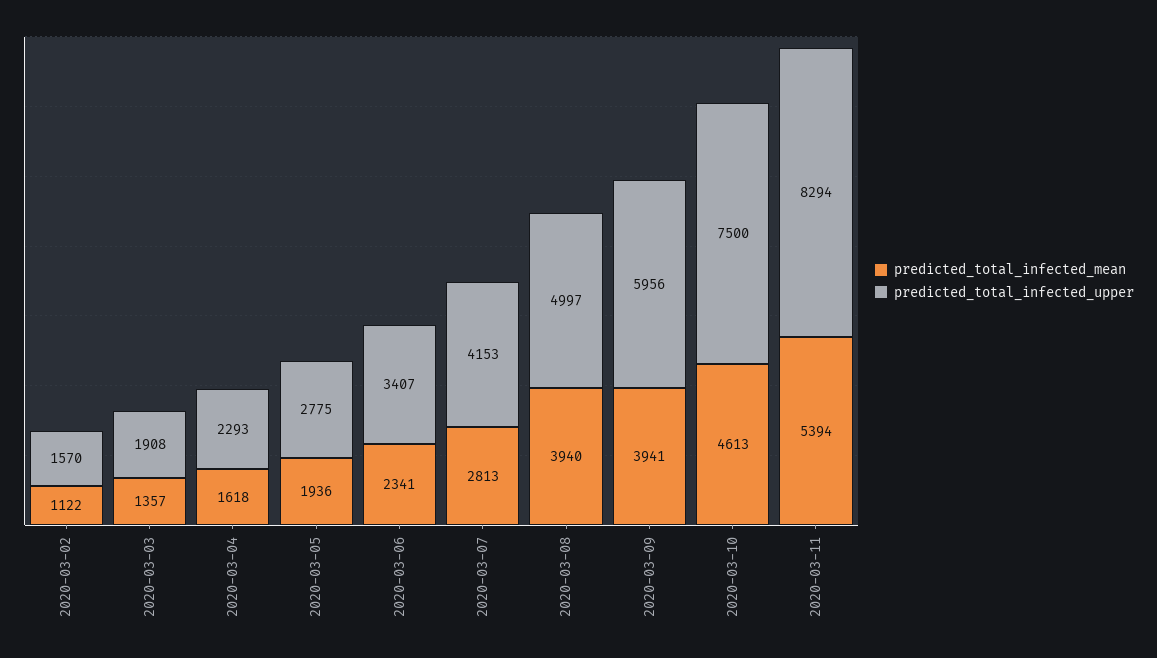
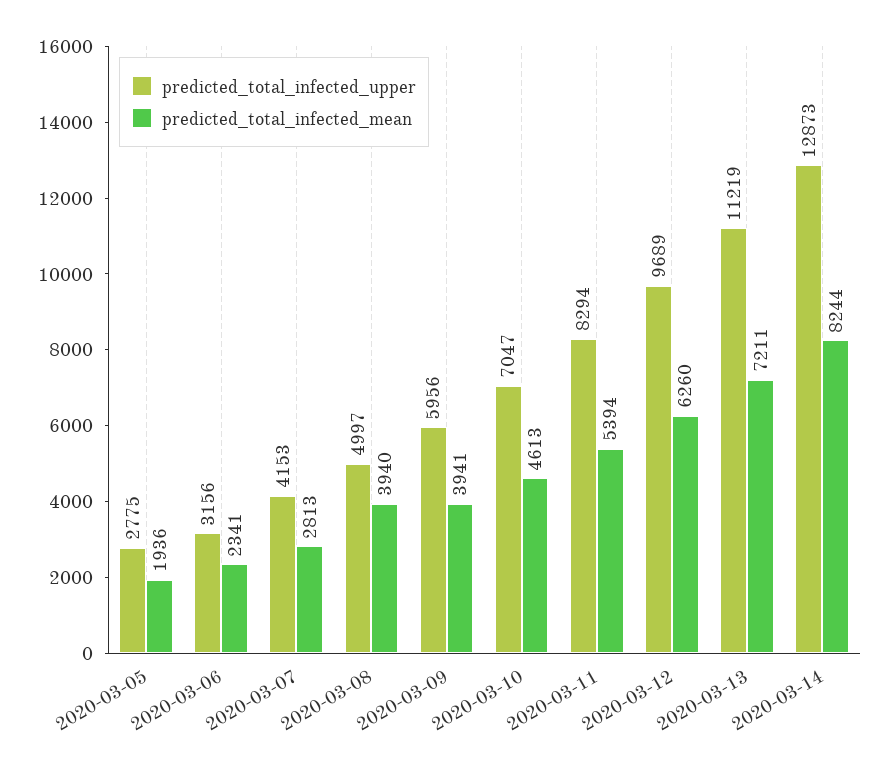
predicted_total_infected_mean, 2020-03-02: 1122 -> none
predicted_total_infected_upper, 2020-03-02: 1570 -> none
predicted_total_infected_mean, 2020-03-03: 1357 -> none
predicted_total_infected_upper, 2020-03-03: 1908 -> none
predicted_total_infected_mean, 2020-03-04: 1618 -> none
predicted_total_infected_upper, 2020-03-04: 2293 -> none
predicted_total_infected_upper, 2020-03-06: 3407 -> 3156
predicted_total_infected_upper, 2020-03-10: 7500 -> 7047
predicted_total_infected_upper, 2020-03-12: none -> 9689
predicted_total_infected_mean, 2020-03-12: none -> 6260
predicted_total_infected_upper, 2020-03-13: none -> 11219
predicted_total_infected_mean, 2020-03-13: none -> 7211
predicted_total_infected_upper, 2020-03-14: none -> 12873
predicted_total_infected_mean, 2020-03-14: none -> 8244

